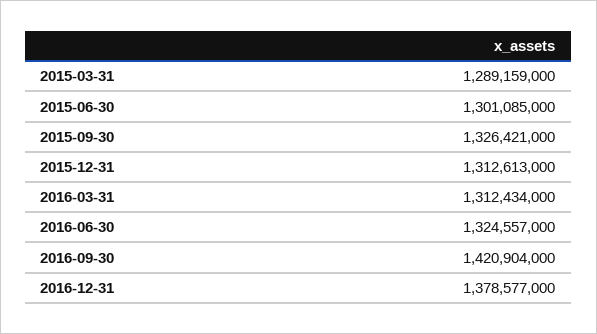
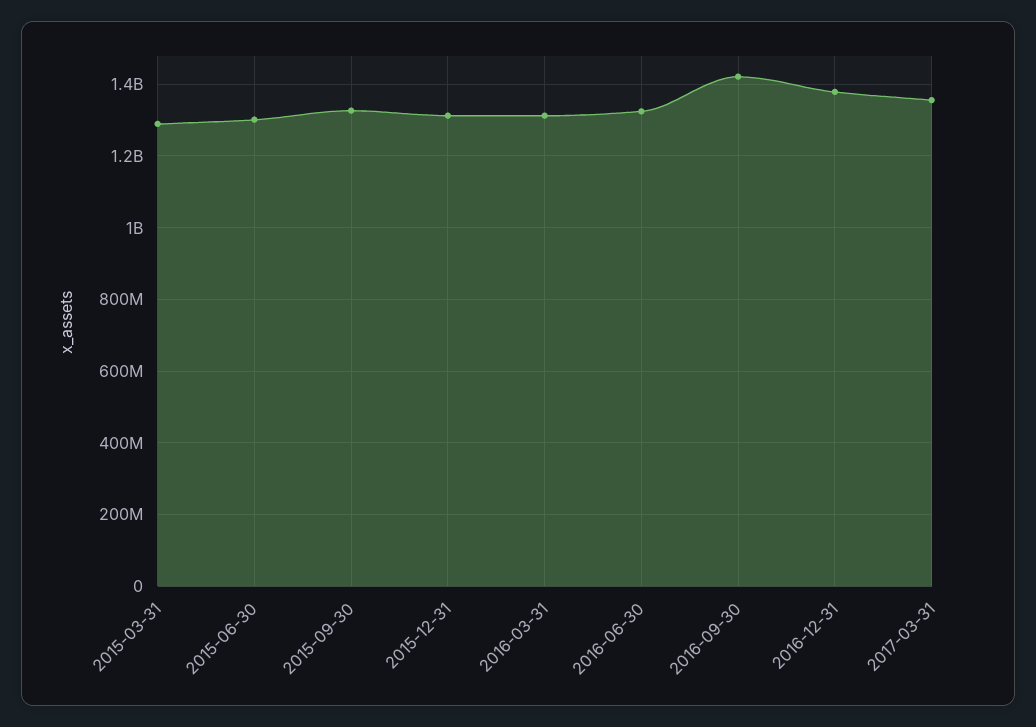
2017-03-31: none -> 1360000000

